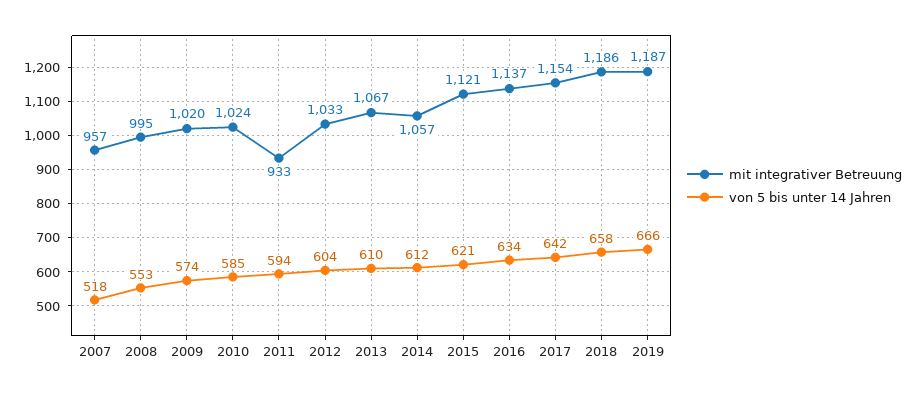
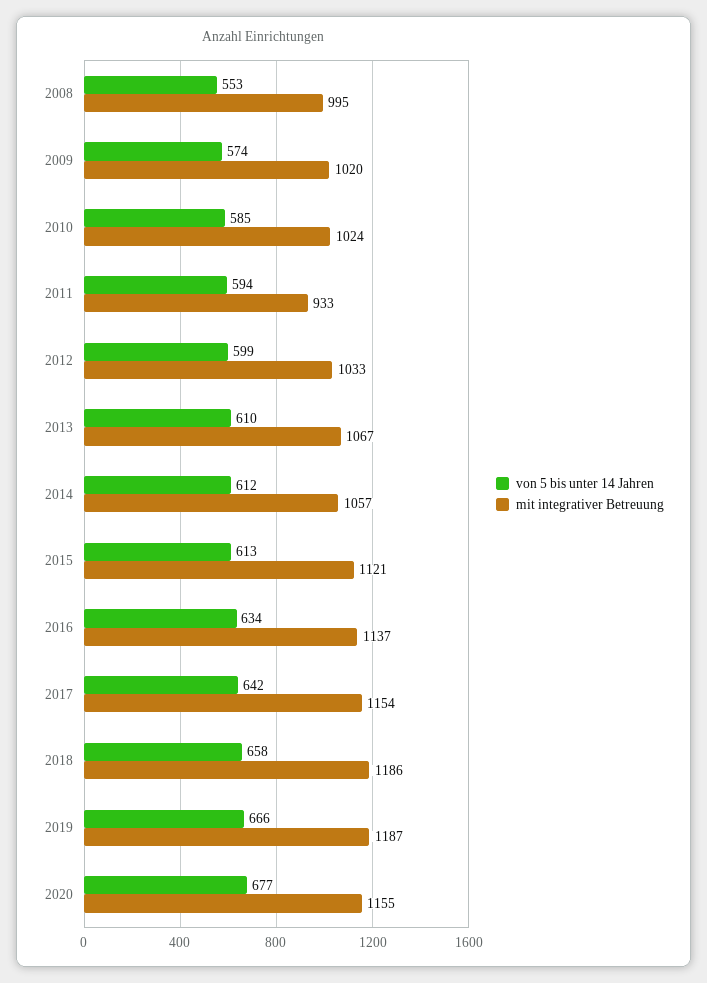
mit integrativer Betreuung, 2007: 957 -> none
von 5 bis unter 14 Jahren, 2007: 518 -> none
von 5 bis unter 14 Jahren, 2012: 604 -> 599
von 5 bis unter 14 Jahren, 2015: 621 -> 613
von 5 bis unter 14 Jahren, 2020: none -> 677
mit integrativer Betreuung, 2020: none -> 1155

